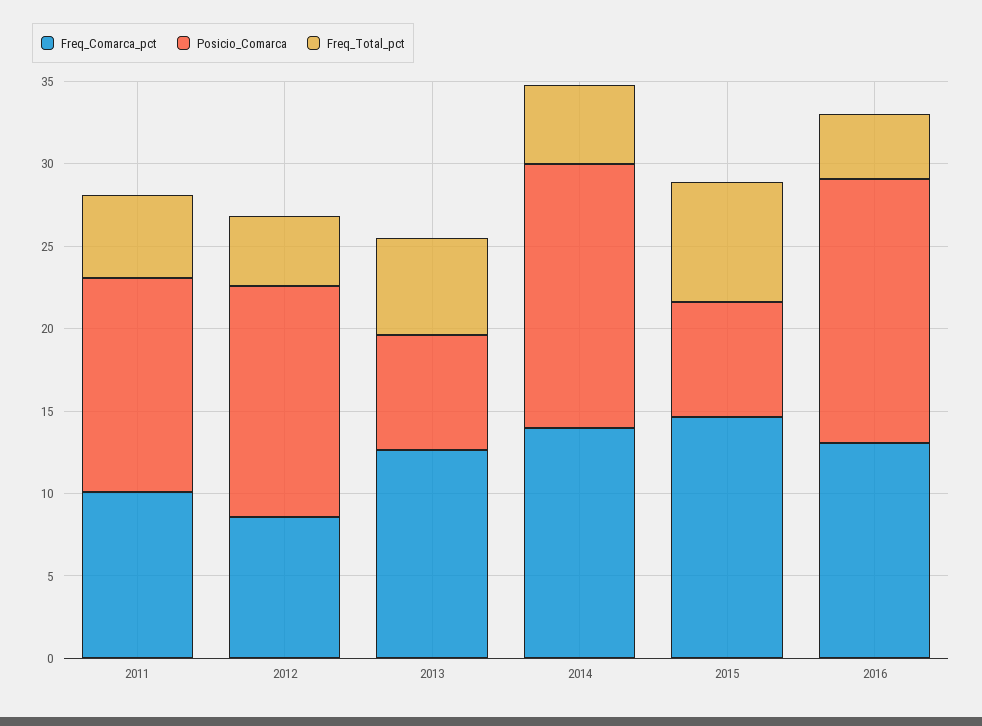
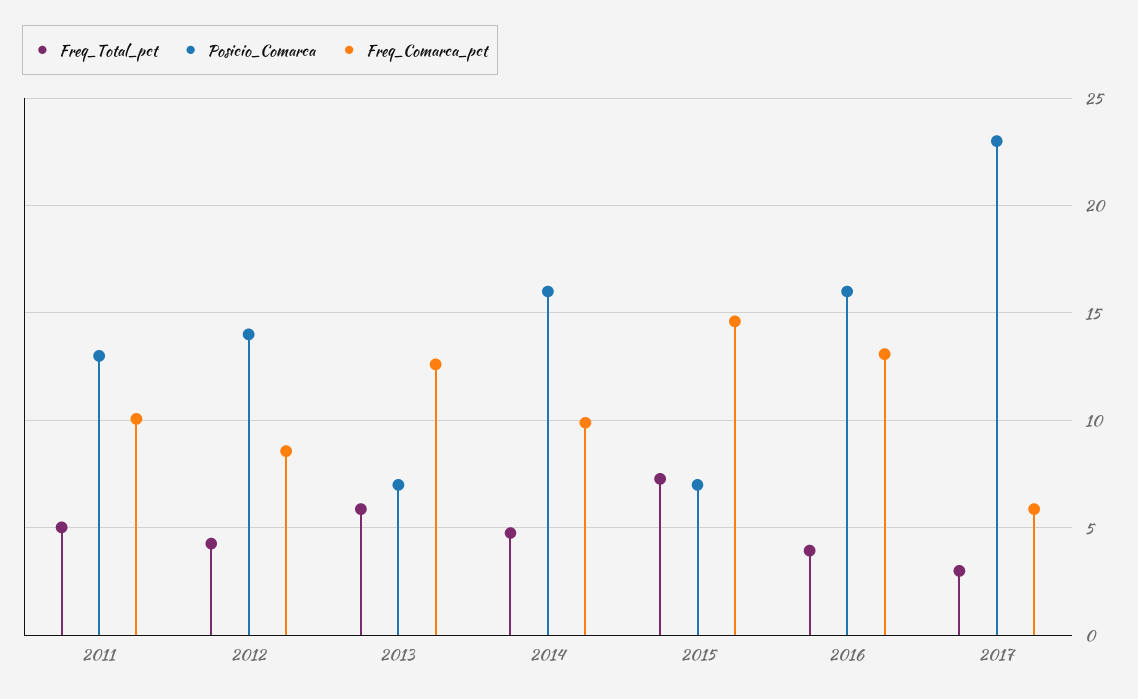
Freq_Comarca_pct, 2014: 14 -> 10
Freq_Total_pct, 2017: none -> 3
Posicio_Comarca, 2017: none -> 23
Freq_Comarca_pct, 2017: none -> 6

